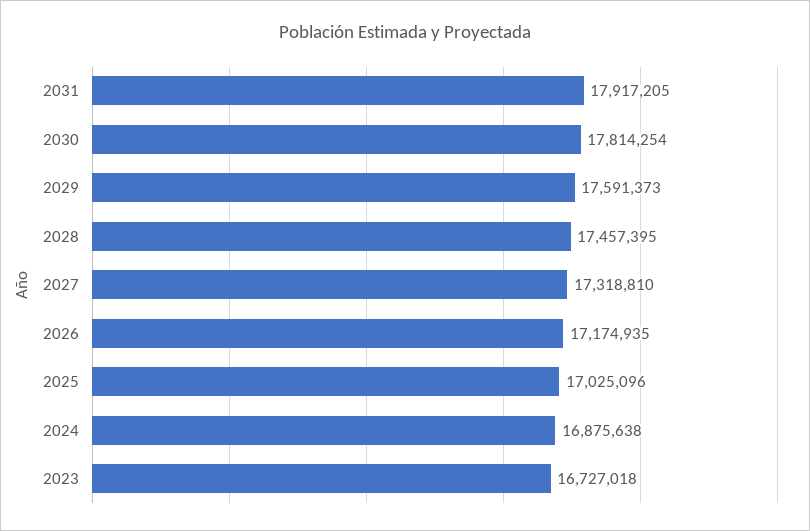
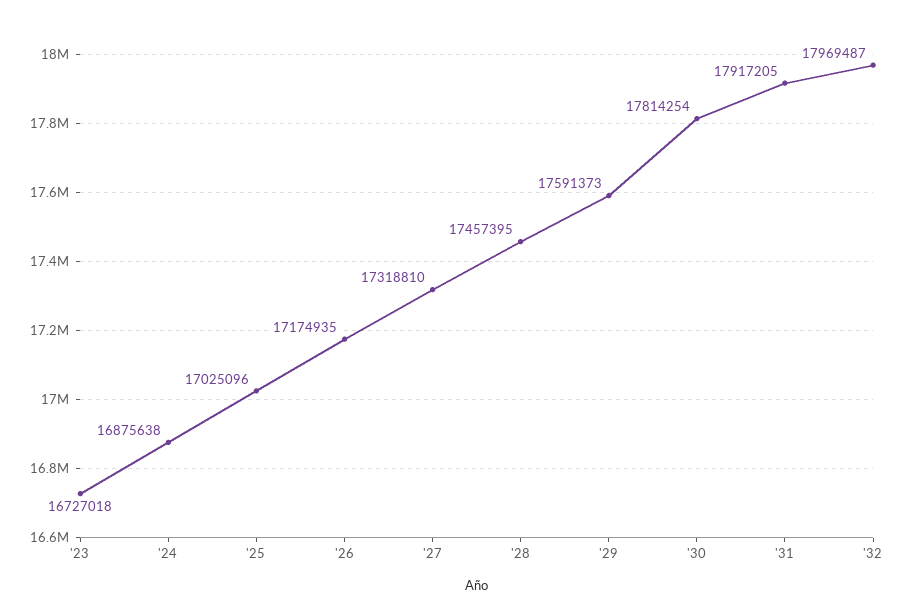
'32: none -> 17969487

